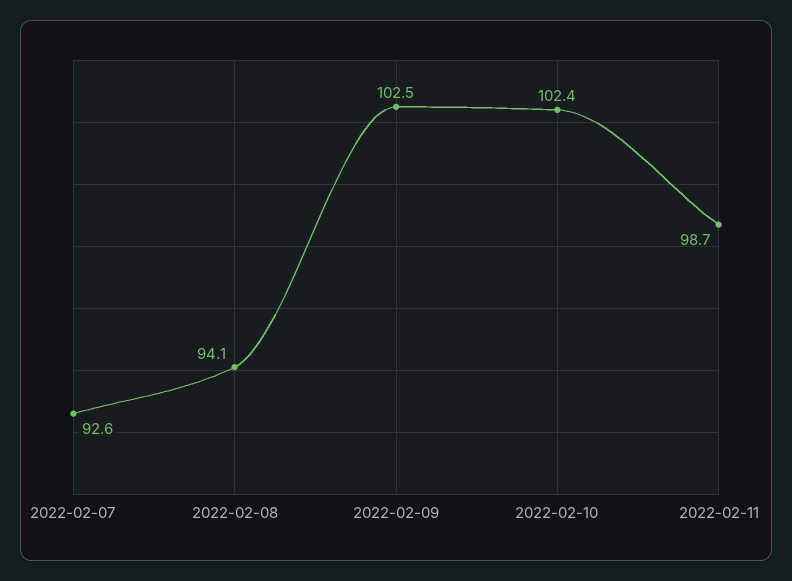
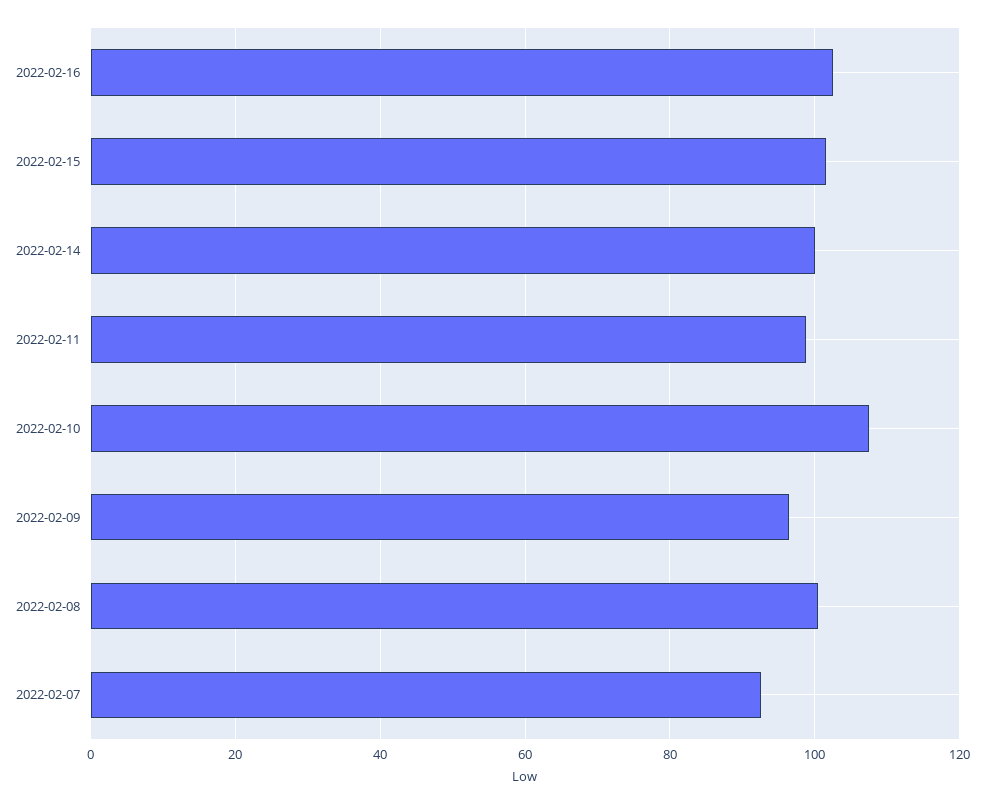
2022-02-08: 94.1 -> 100
2022-02-09: 102.5 -> 96
2022-02-10: 102.4 -> 108
2022-02-16: none -> 102
2022-02-15: none -> 102
2022-02-14: none -> 100

